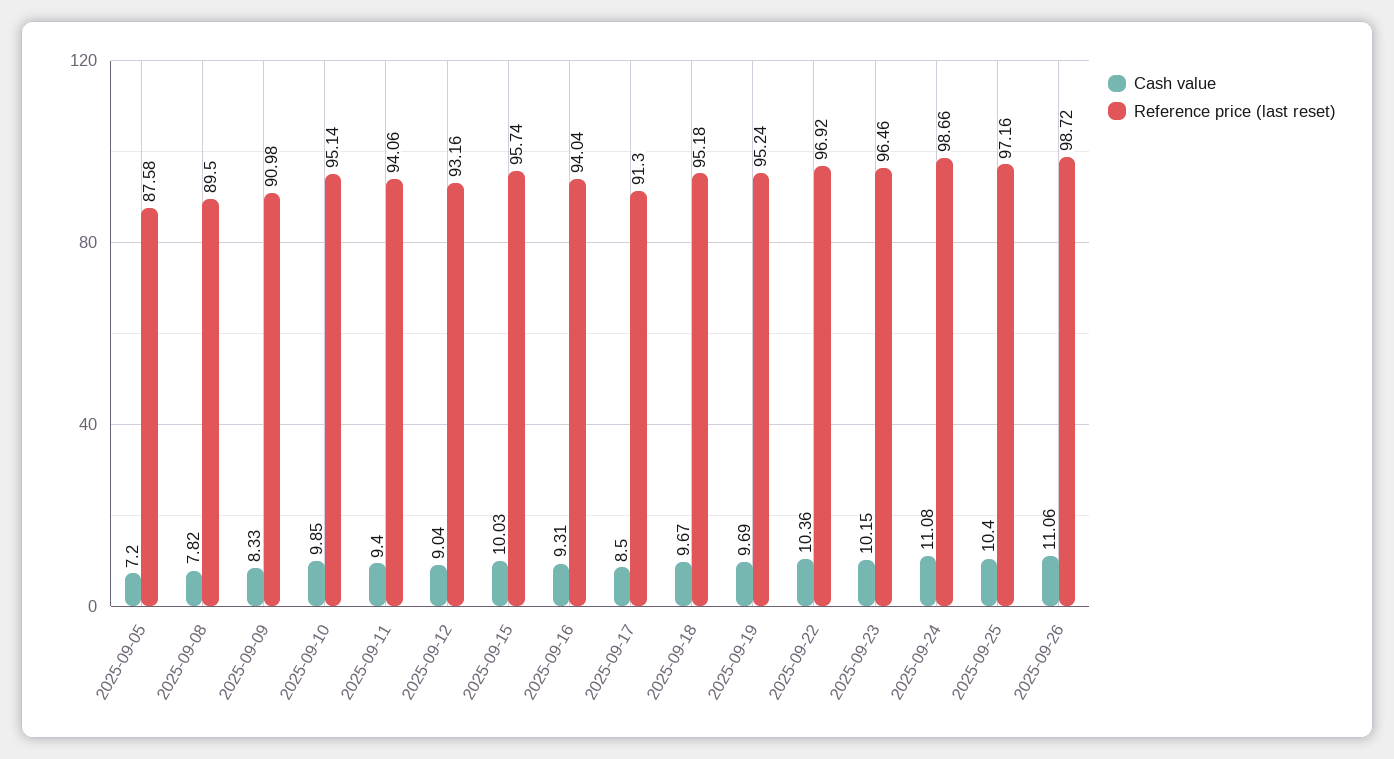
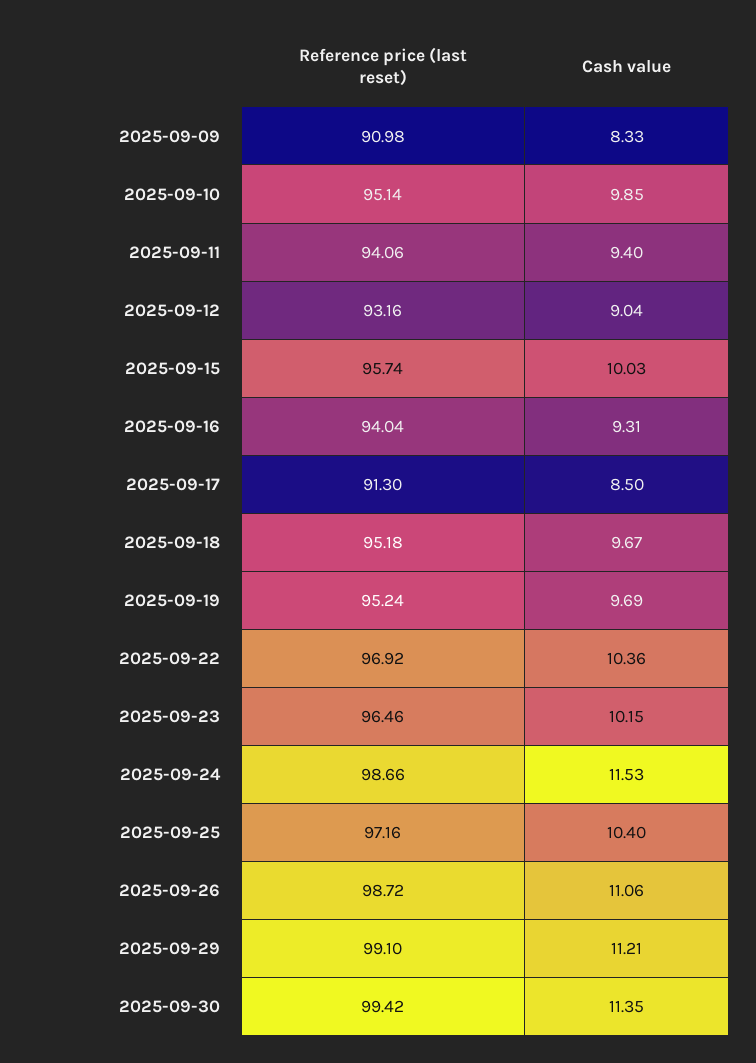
Cash value, 2025-09-05: 7.2 -> none
Reference price (last reset), 2025-09-05: 87.58 -> none
Cash value, 2025-09-08: 7.82 -> none
Reference price (last reset), 2025-09-08: 89.5 -> none
Cash value, 2025-09-24: 11.08 -> 11.53
Reference price (last reset), 2025-09-29: none -> 99.1
Cash value, 2025-09-29: none -> 11.21
Reference price (last reset), 2025-09-30: none -> 99.42
Cash value, 2025-09-30: none -> 11.35

